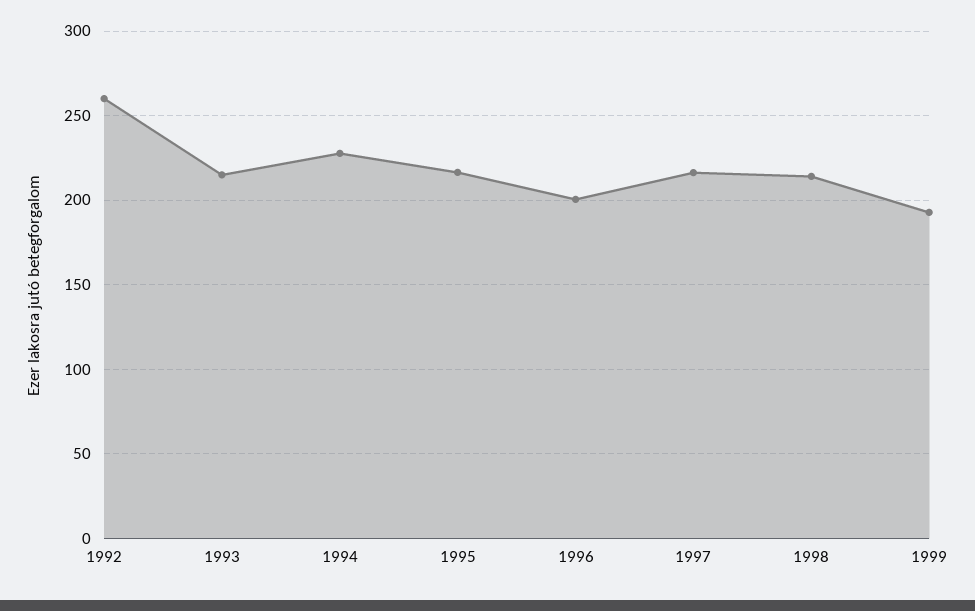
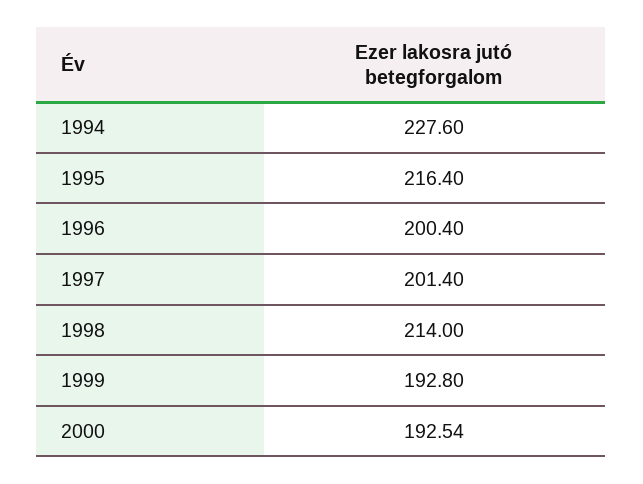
1992: 260 -> none
1993: 215 -> none
1997: 215 -> 201.4
2000: none -> 192.54

